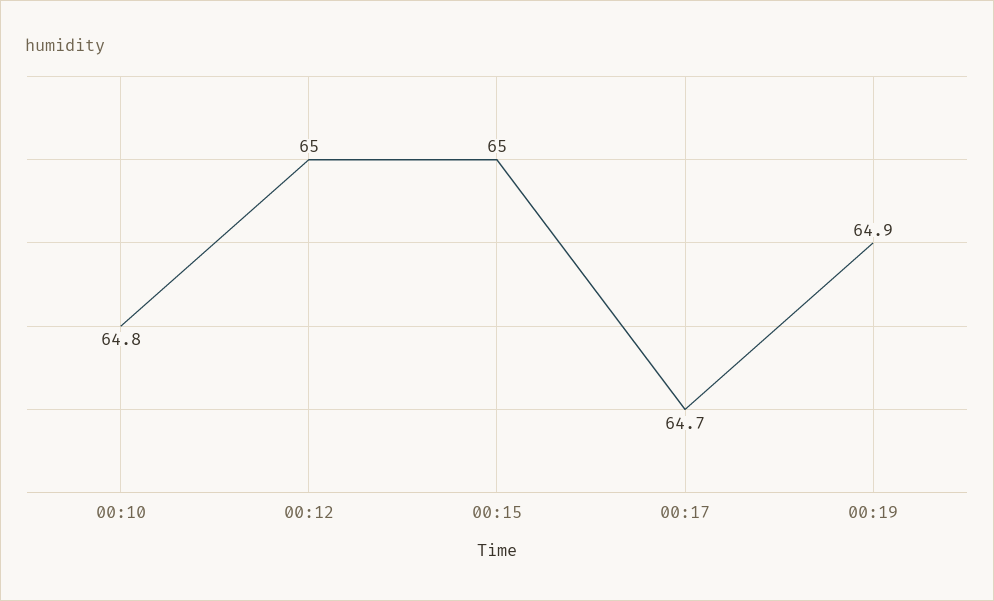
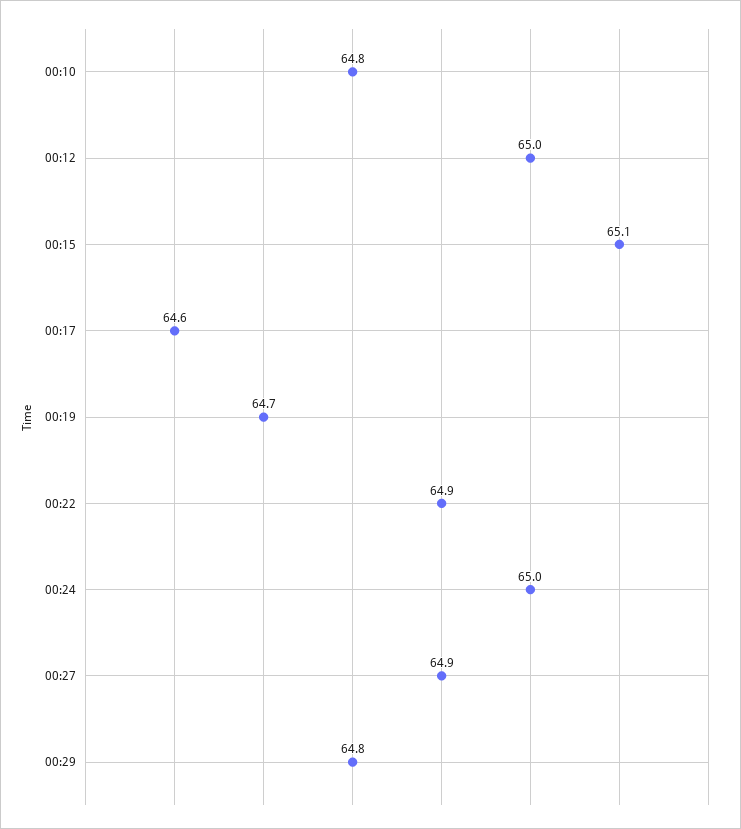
00:15: 65 -> 65.1
00:17: 64.7 -> 64.6
00:19: 64.9 -> 64.7
00:22: none -> 64.9
00:24: none -> 65
00:27: none -> 64.9
00:29: none -> 64.8

